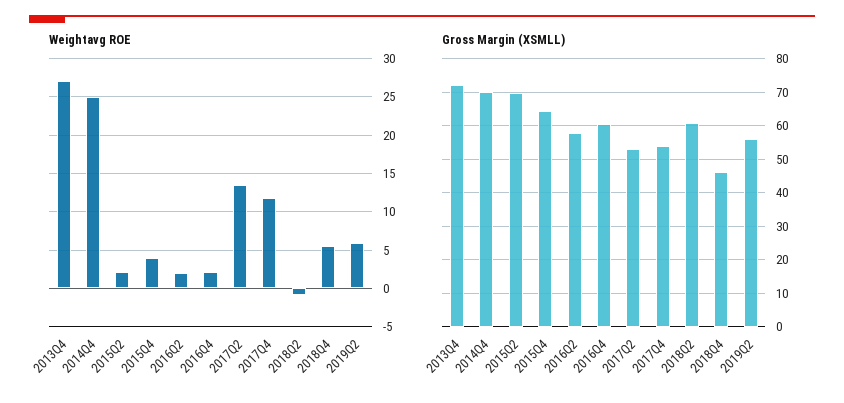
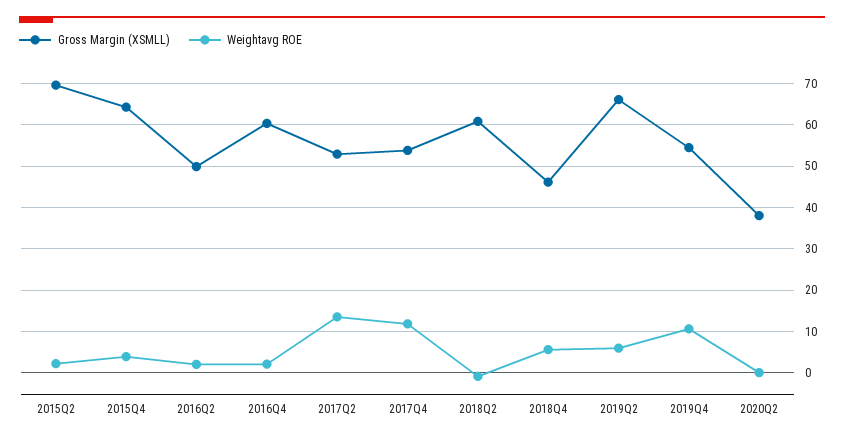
Weightavg ROE, 2013Q4: 27 -> none
Weightavg ROE, 2014Q4: 25 -> none
Gross Margin (XSMLL), 2013Q4: 72 -> none
Gross Margin (XSMLL), 2014Q4: 70 -> none
Gross Margin (XSMLL), 2016Q2: 58 -> 50
Gross Margin (XSMLL), 2019Q2: 56 -> 66
Gross Margin (XSMLL), 2019Q4: none -> 54
Weightavg ROE, 2019Q4: none -> 10
Gross Margin (XSMLL), 2020Q2: none -> 38
Weightavg ROE, 2020Q2: none -> 0

